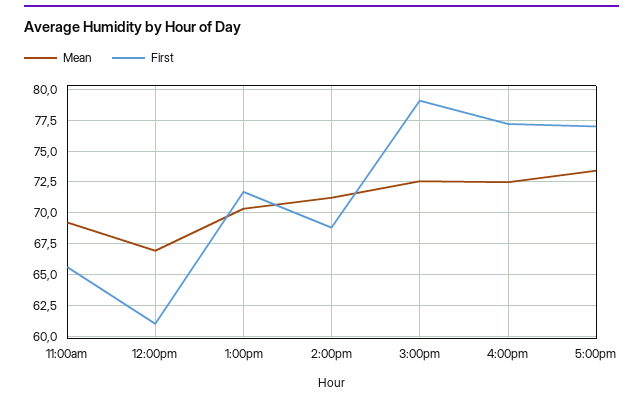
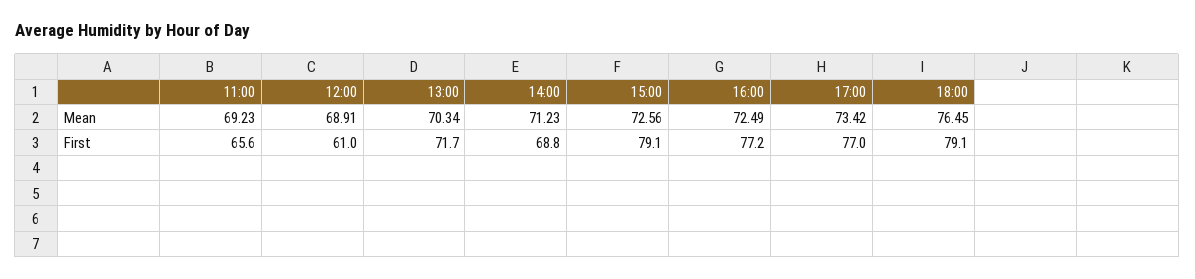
Mean, 12:00pm: 67 -> 68.91
Mean, 18:00: none -> 76.45
First, 18:00: none -> 79.1

